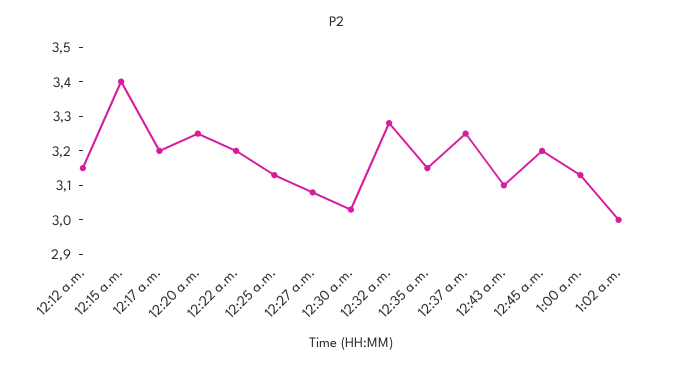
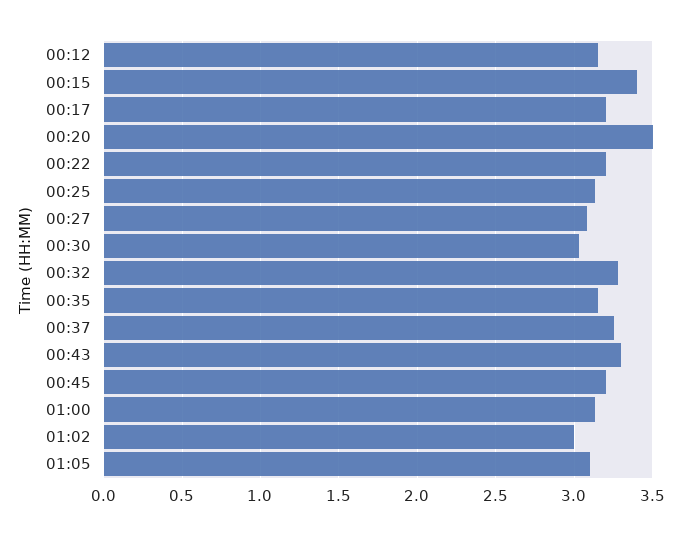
12:20 a.m.: 3.25 -> 3.5
12:43 a.m.: 3.1 -> 3.3
01:05: none -> 3.1

